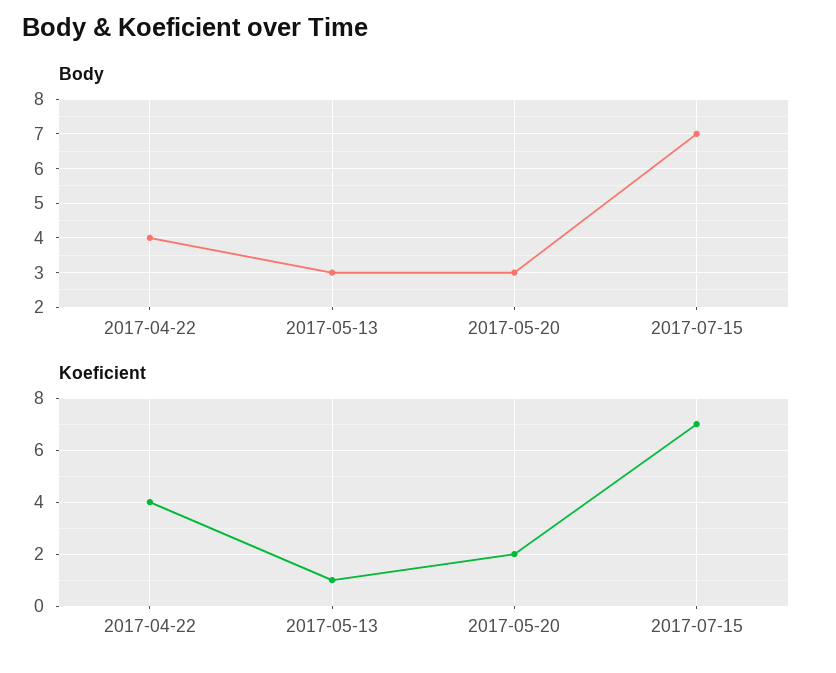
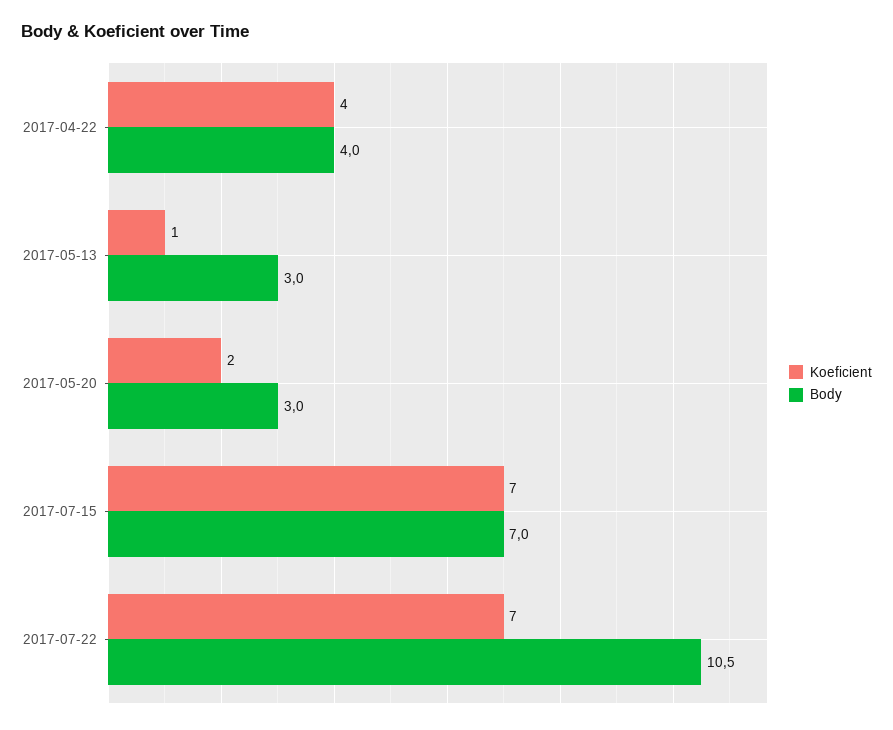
Koeficient, 2017-07-22: none -> 7
Body, 2017-07-22: none -> 10.5

